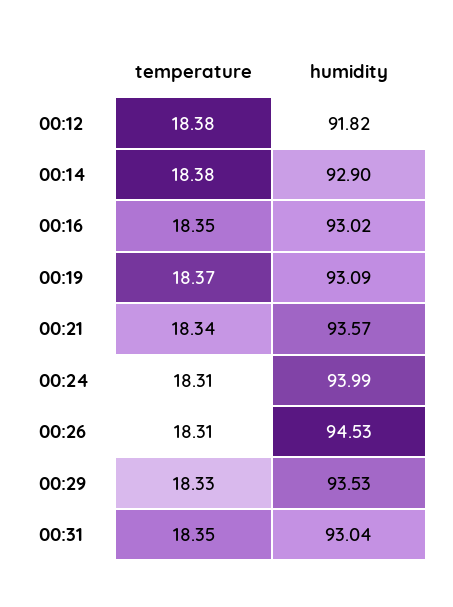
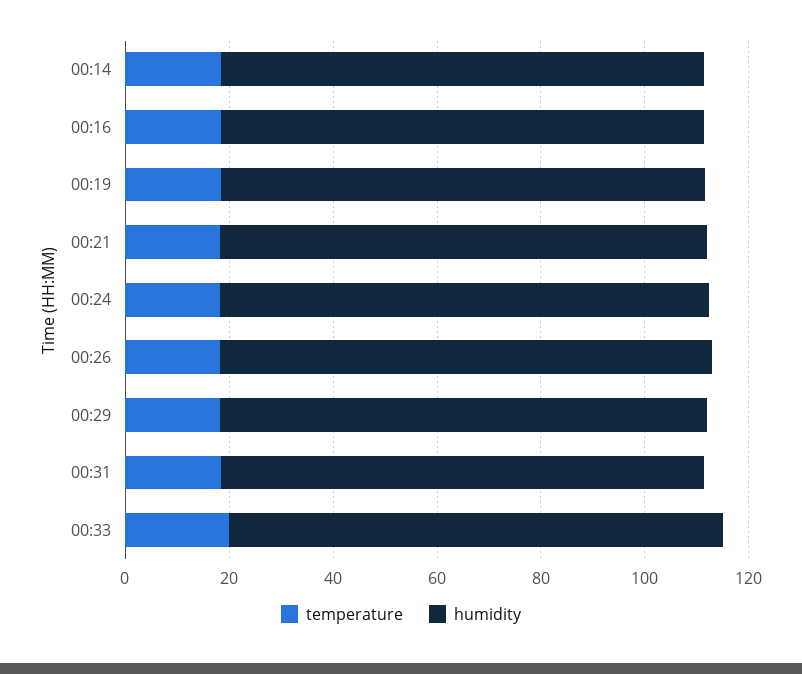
temperature, 00:12: 18.38 -> none
humidity, 00:12: 91.82 -> none
temperature, 00:33: none -> 20
humidity, 00:33: none -> 95

